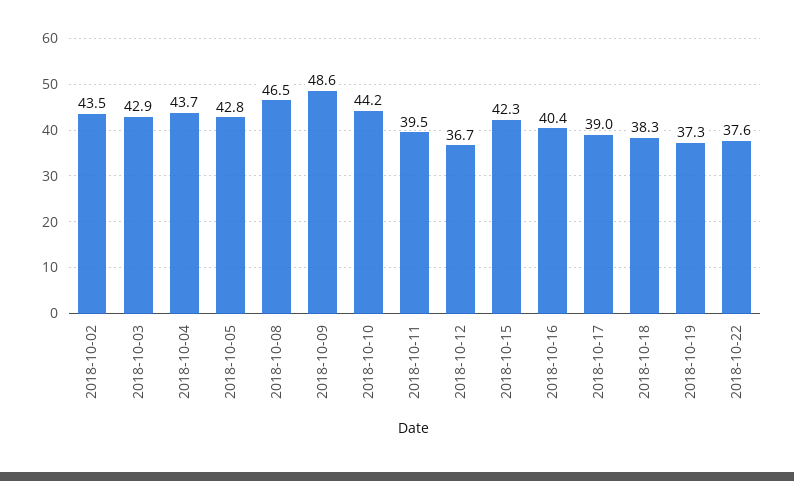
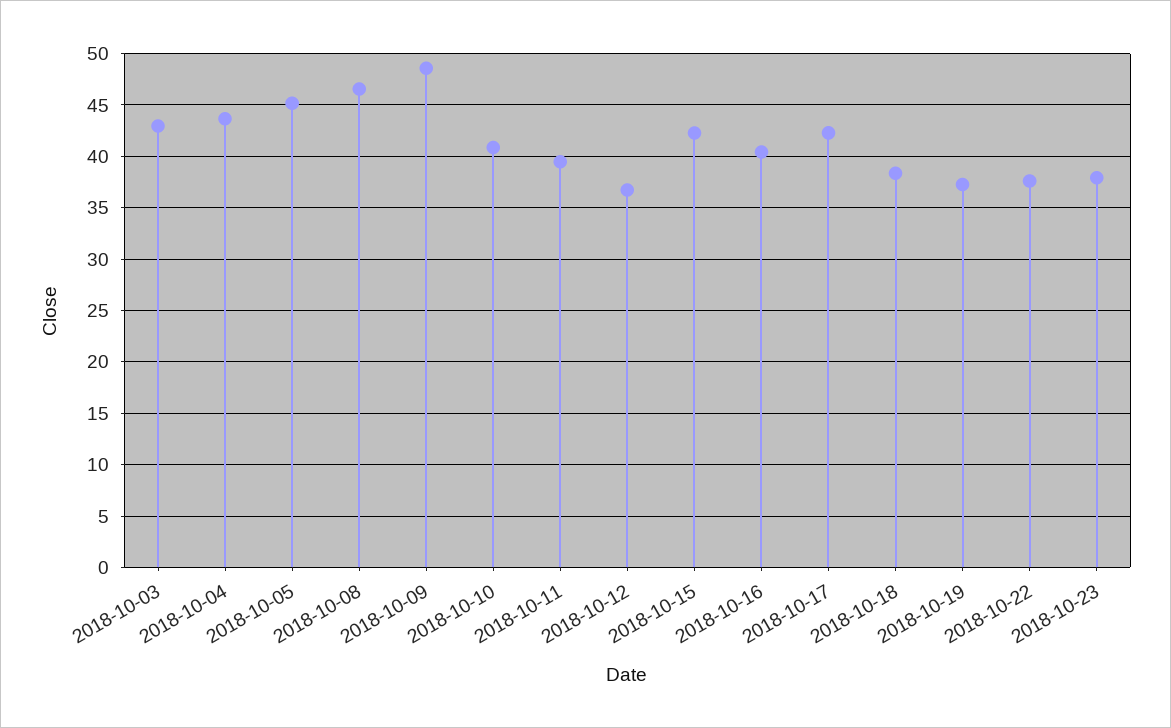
2018-10-02: 43.5 -> none
2018-10-05: 42.8 -> 45
2018-10-10: 44.2 -> 41
2018-10-17: 39 -> 42
2018-10-23: none -> 38

